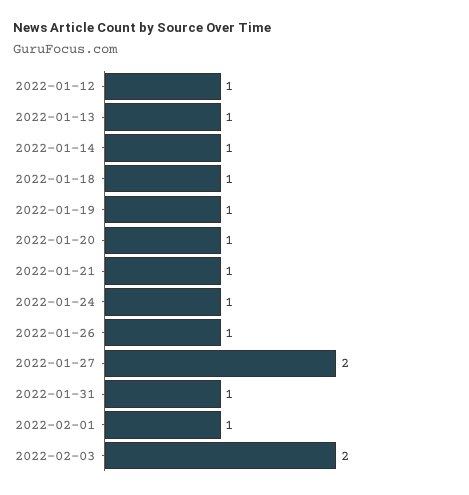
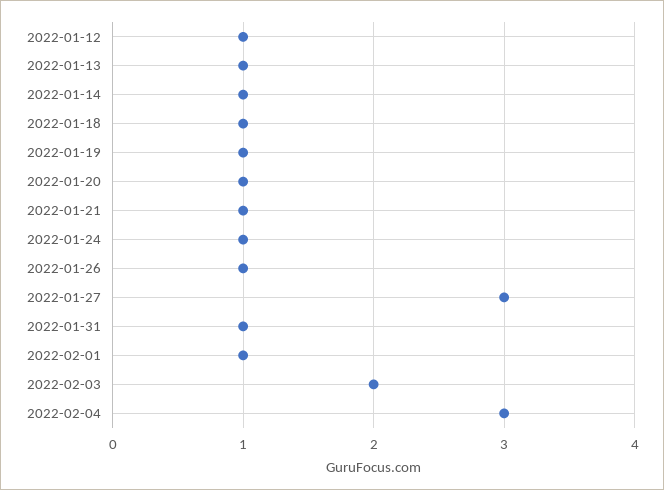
2022-01-27: 2 -> 3
2022-02-04: none -> 3

